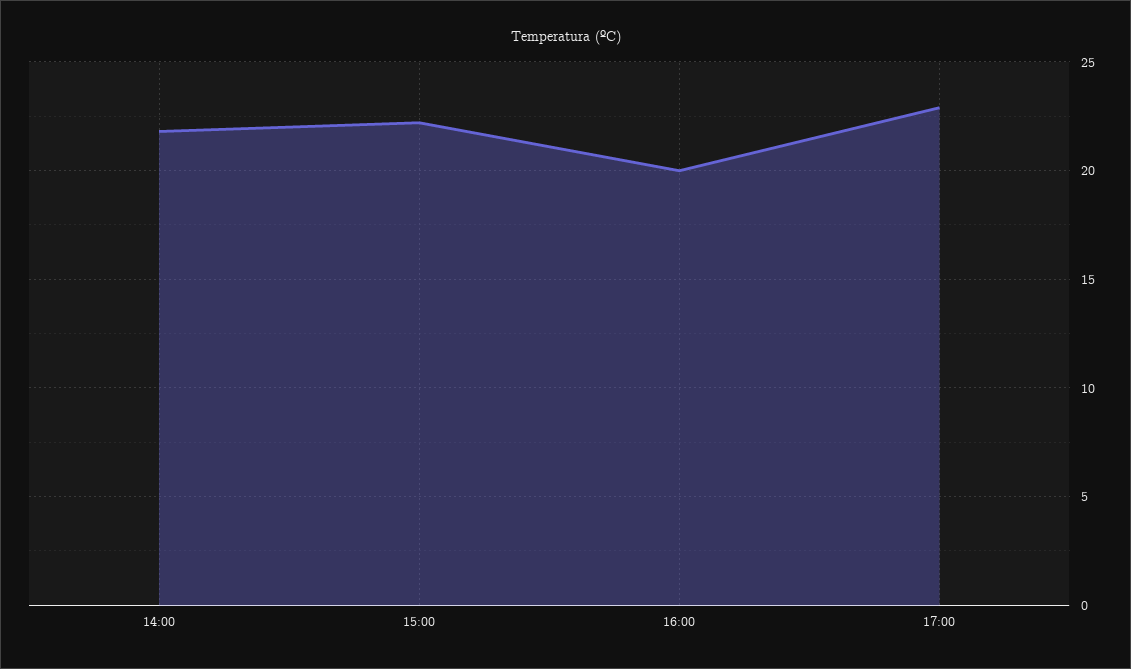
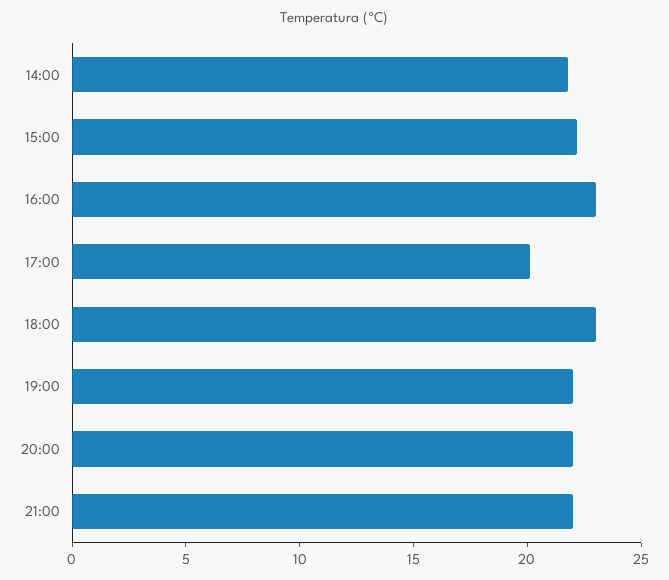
16:00: 20 -> 23
17:00: 23 -> 20
18:00: none -> 23
19:00: none -> 22
20:00: none -> 22
21:00: none -> 22

